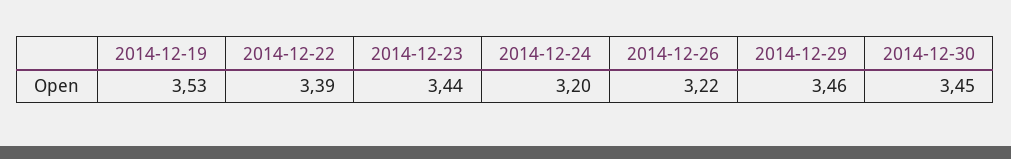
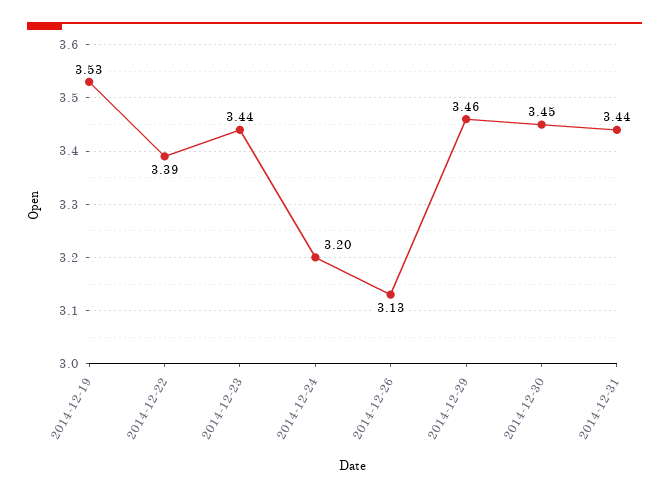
2014-12-26: 3.22 -> 3.13
2014-12-31: none -> 3.44

